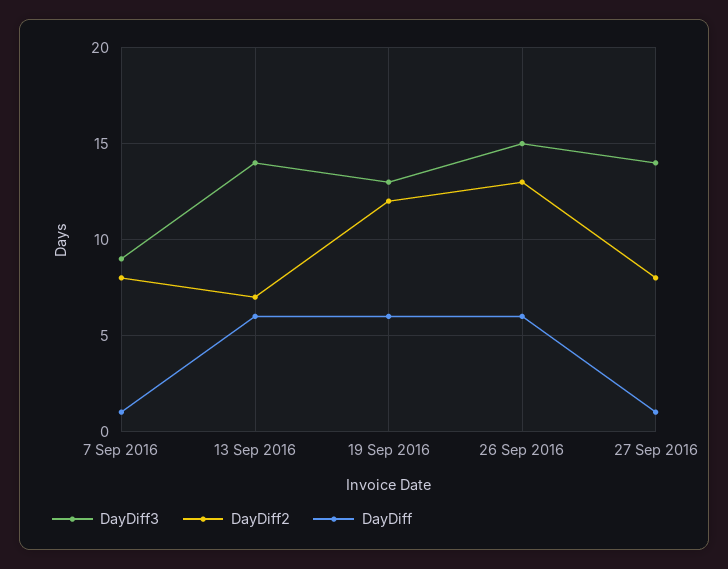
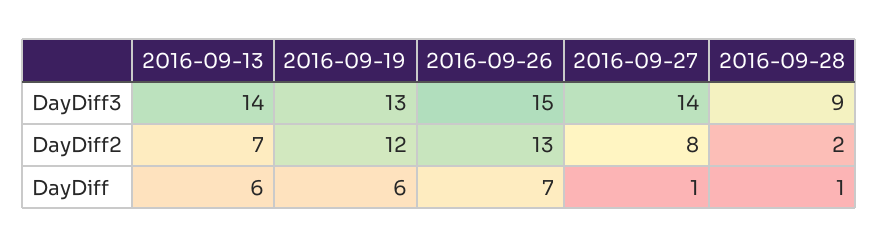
DayDiff3, 7 Sep 2016: 9 -> none
DayDiff2, 7 Sep 2016: 8 -> none
DayDiff, 7 Sep 2016: 1 -> none
DayDiff, 26 Sep 2016: 6 -> 7
DayDiff3, 2016-09-28: none -> 9
DayDiff2, 2016-09-28: none -> 2
DayDiff, 2016-09-28: none -> 1

